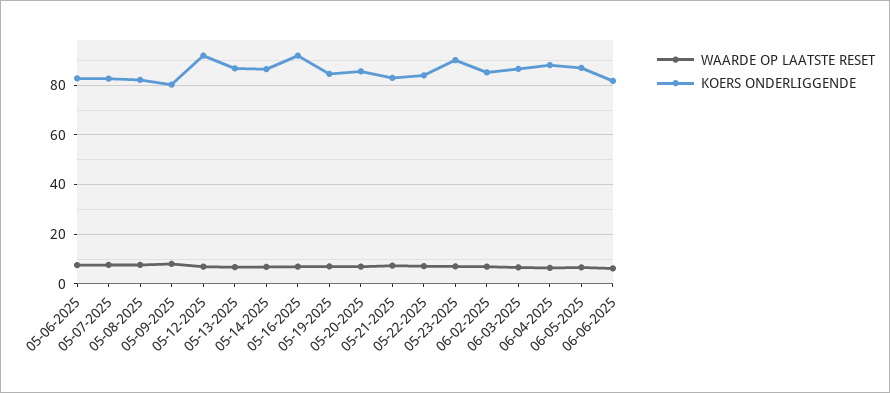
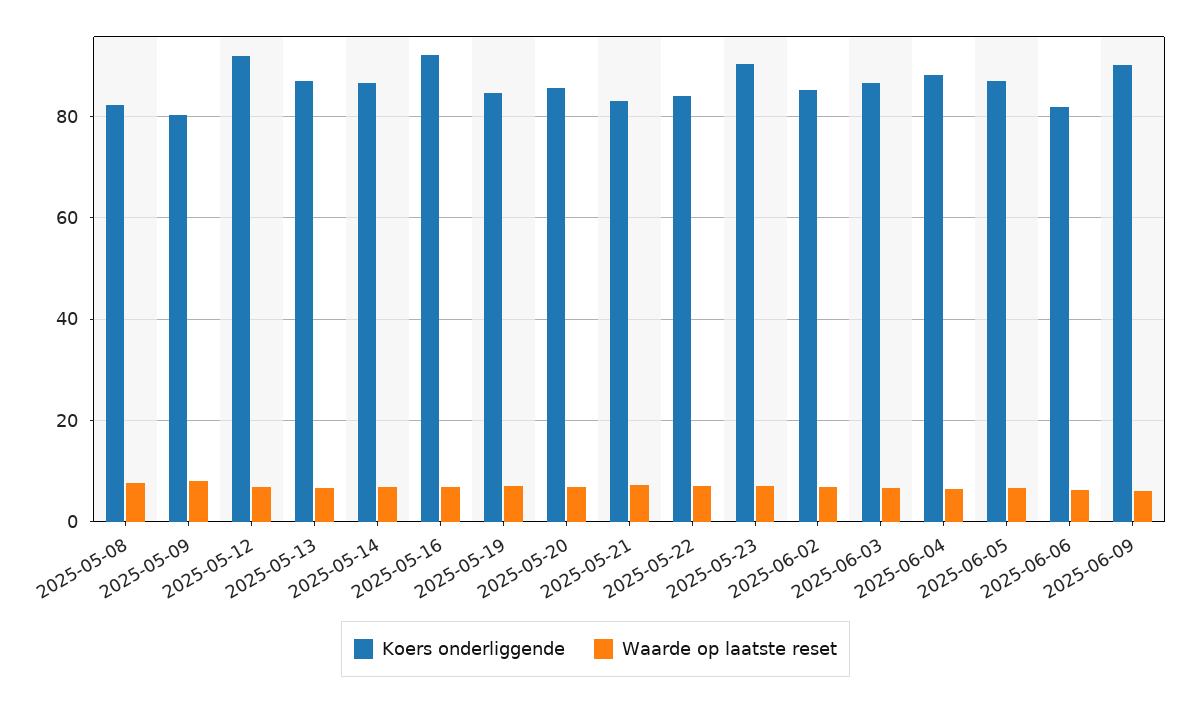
WAARDE OP LAATSTE RESET, 05-06-2025: 7.5 -> none
KOERS ONDERLIGGENDE, 05-06-2025: 82.5 -> none
WAARDE OP LAATSTE RESET, 05-07-2025: 7.5 -> none
KOERS ONDERLIGGENDE, 05-07-2025: 82.5 -> none
KOERS ONDERLIGGENDE, 2025-06-09: none -> 90
WAARDE OP LAATSTE RESET, 2025-06-09: none -> 6

